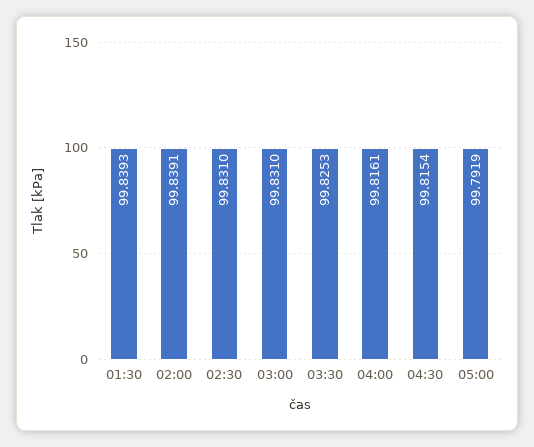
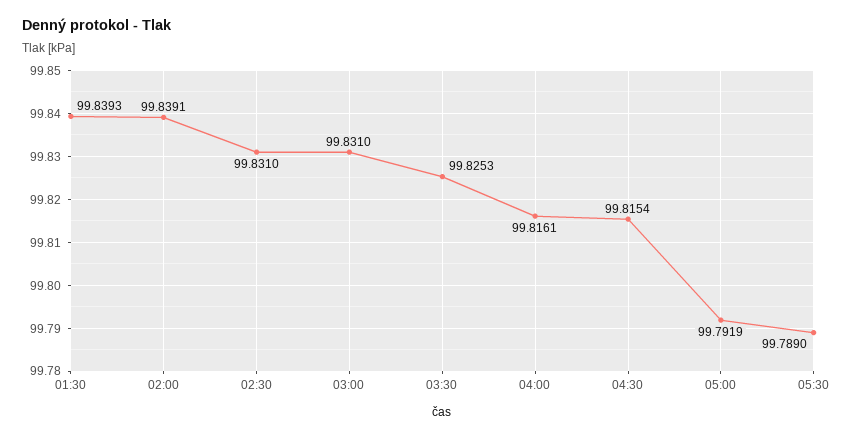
05:30: none -> 99.789

